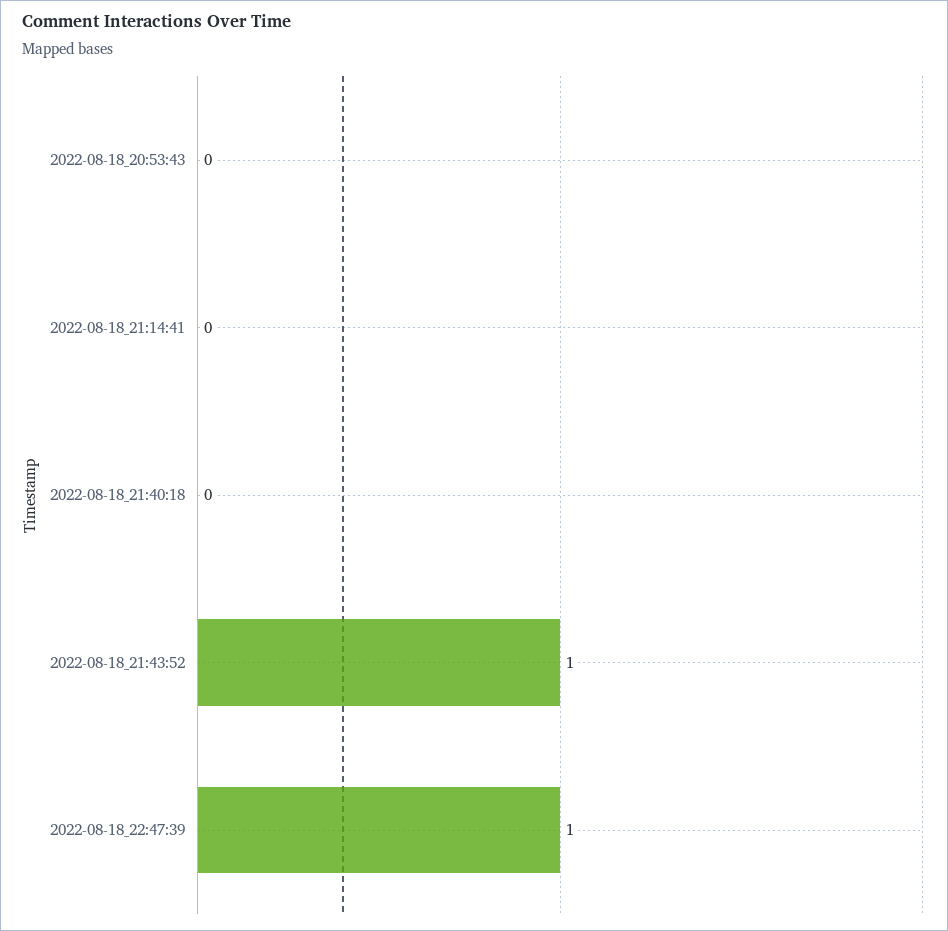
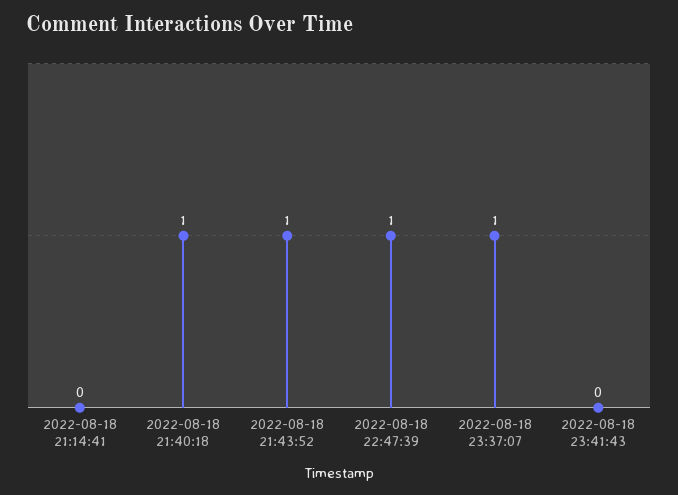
2022-08-18_20:53:43: 0 -> none
2022-08-18_21:40:18: 0 -> 1
2022-08-18 23:37:07: none -> 1
2022-08-18 23:41:43: none -> 0

